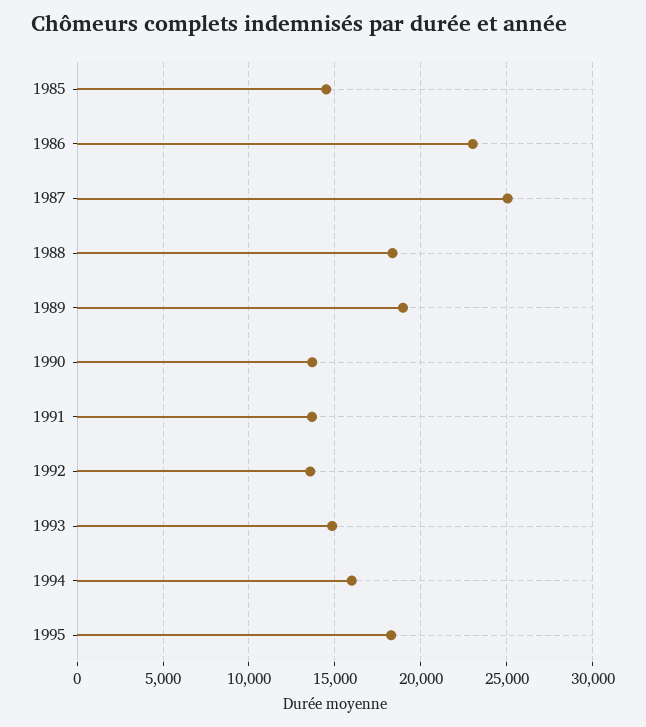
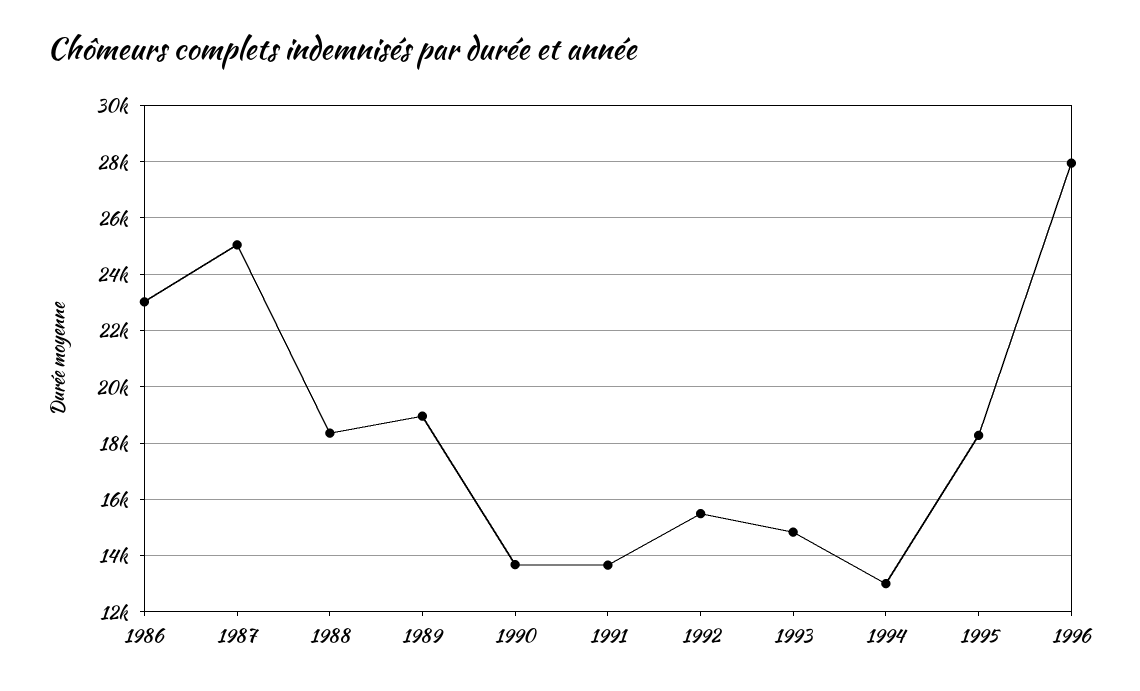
1985: 14500 -> none
1992: 13500 -> 15500
1994: 16000 -> 13000
1996: none -> 28000

